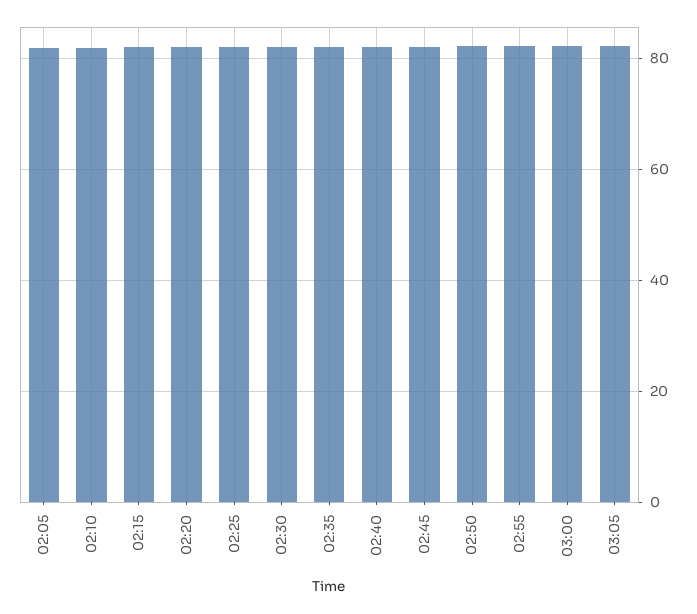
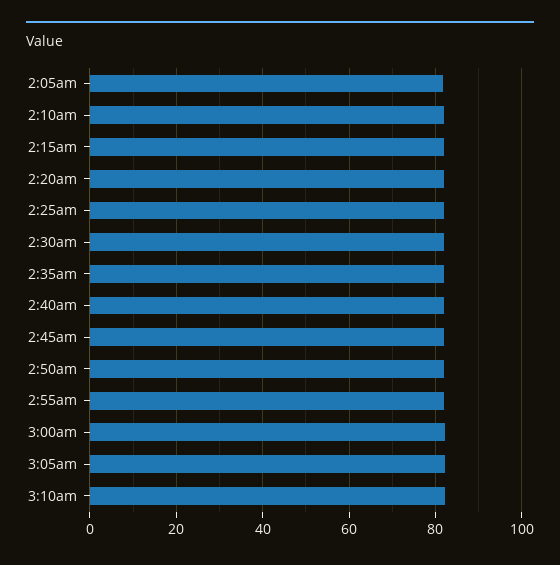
3:10am: none -> 82

